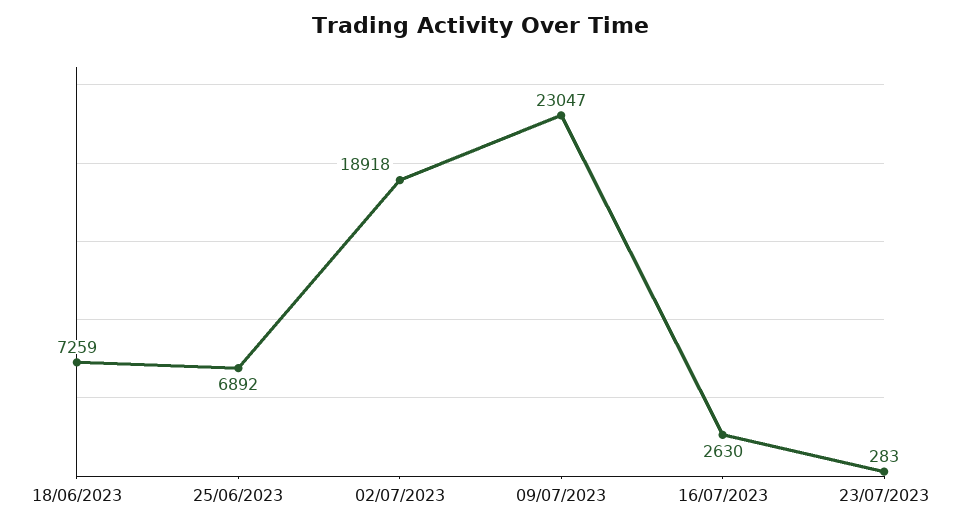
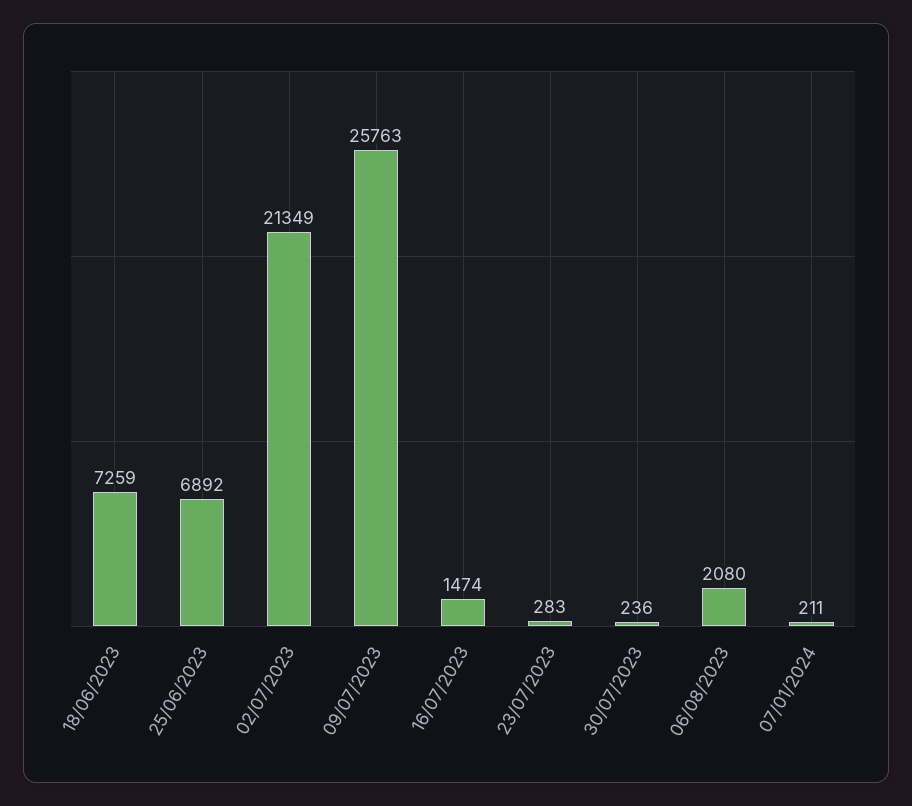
02/07/2023: 18918 -> 21349
09/07/2023: 23047 -> 25763
16/07/2023: 2630 -> 1474
30/07/2023: none -> 236
06/08/2023: none -> 2080
07/01/2024: none -> 211

